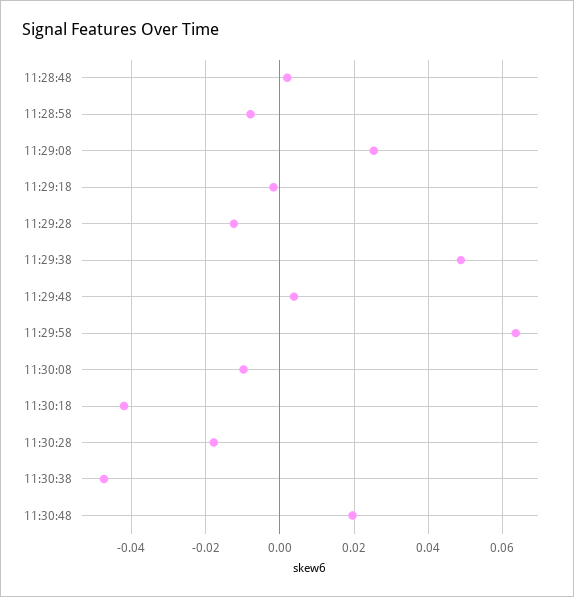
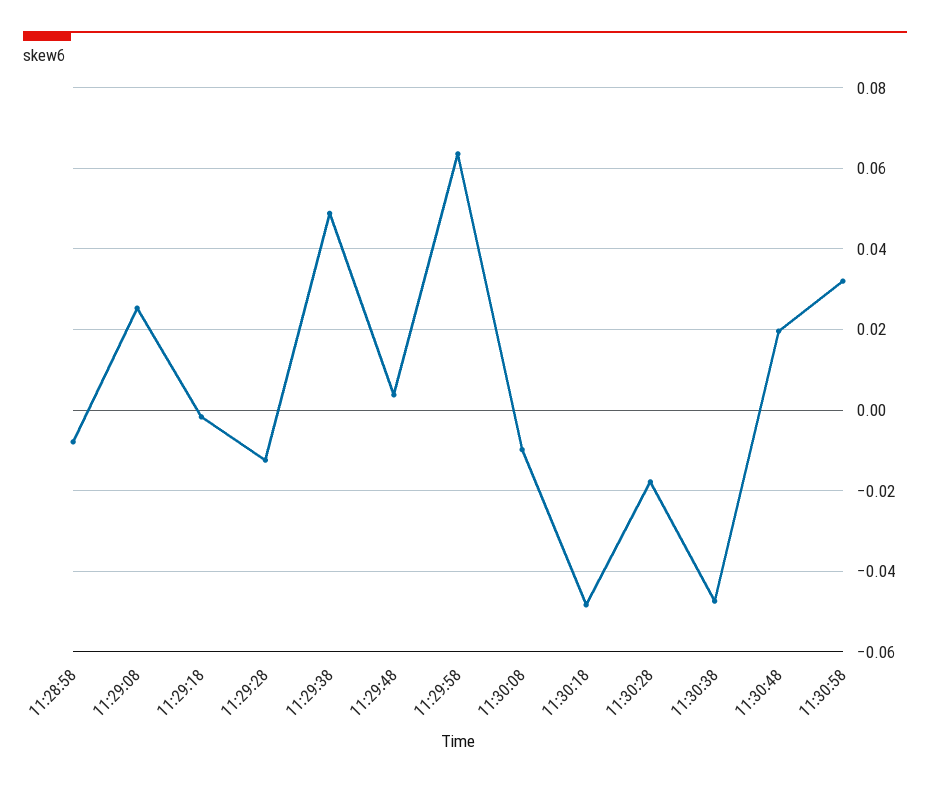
11:28:48: 0.002 -> none
11:30:18: -0.042 -> -0.048
11:30:58: none -> 0.032

